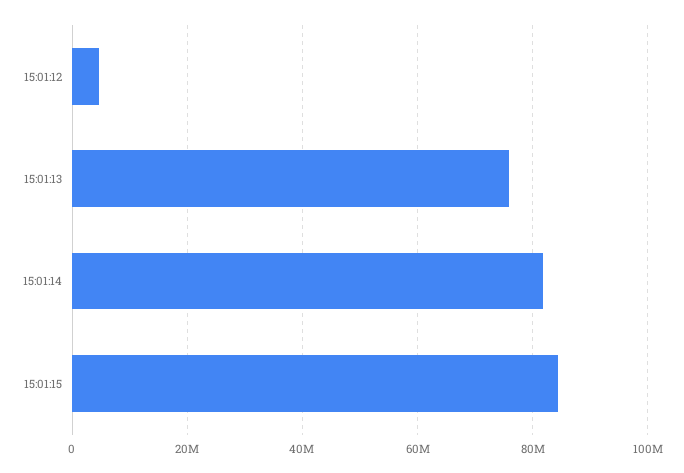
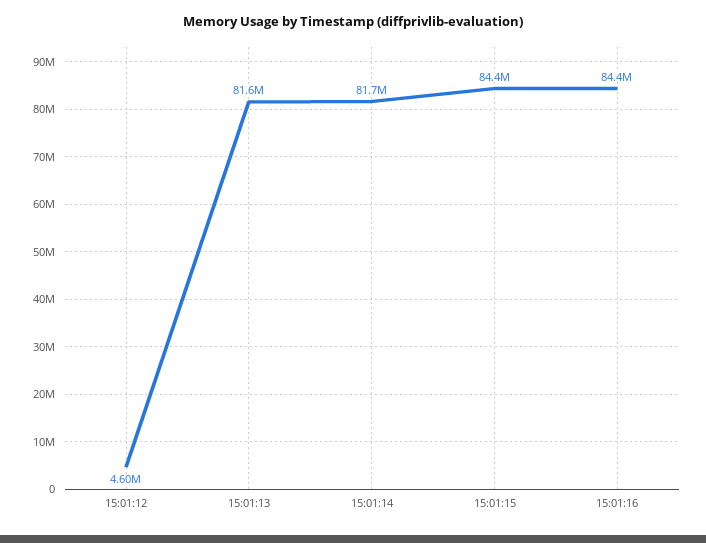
15:01:13: 76000000 -> 81600000
15:01:16: none -> 84400000

